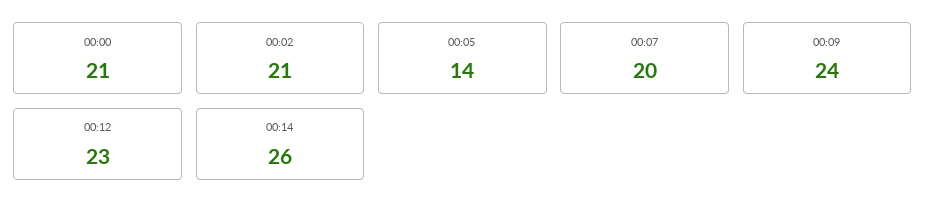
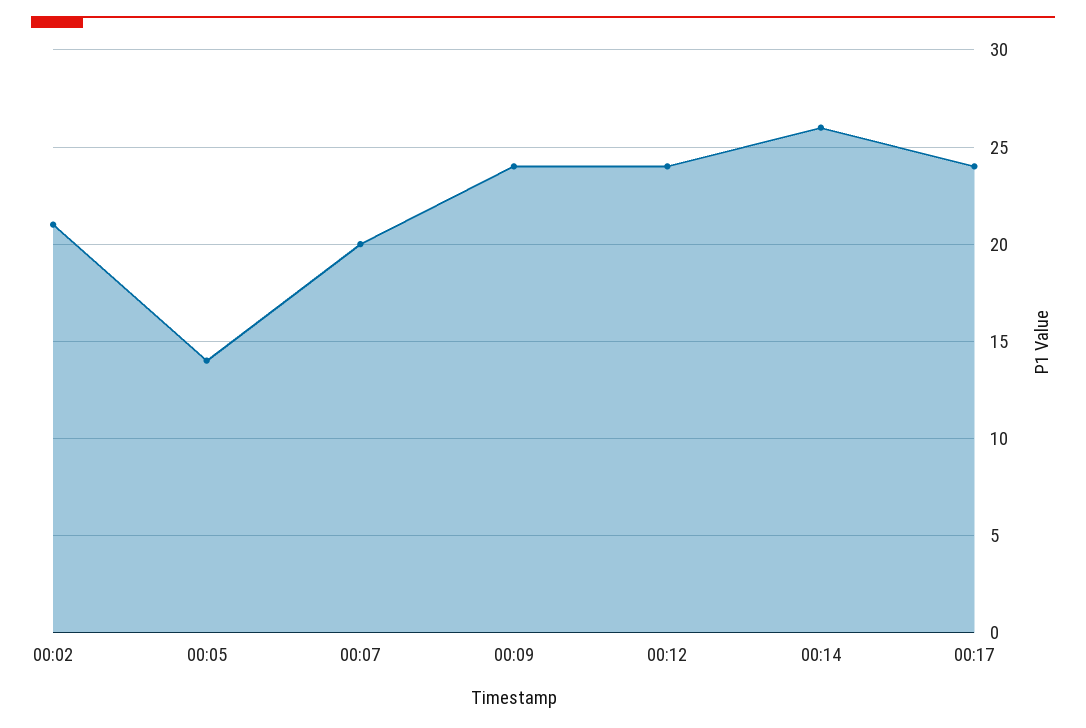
00:00: 21 -> none
00:12: 23 -> 24
00:17: none -> 24

